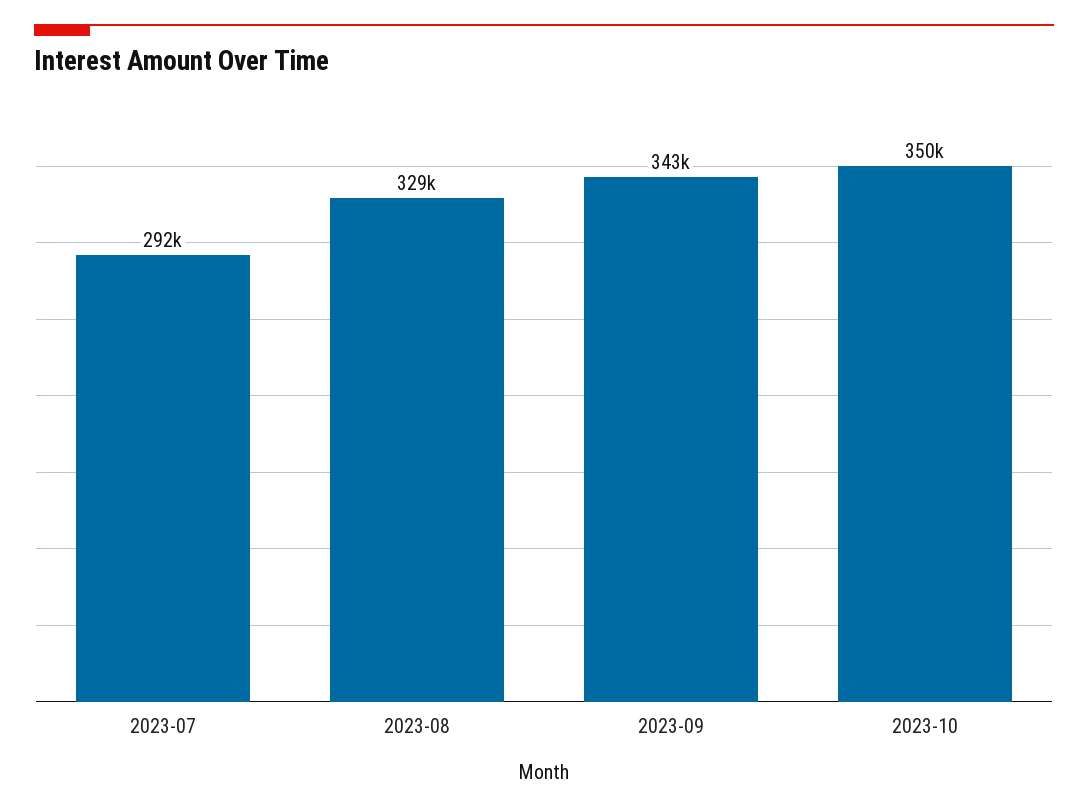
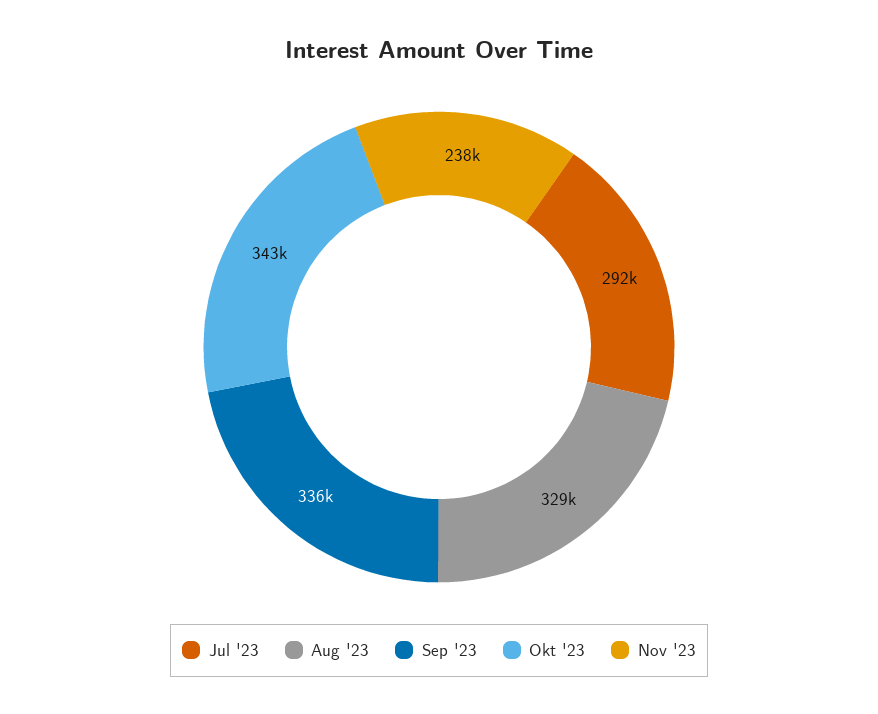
2023-09: 343000 -> 336000
2023-10: 350000 -> 343000
Nov '23: none -> 238000

